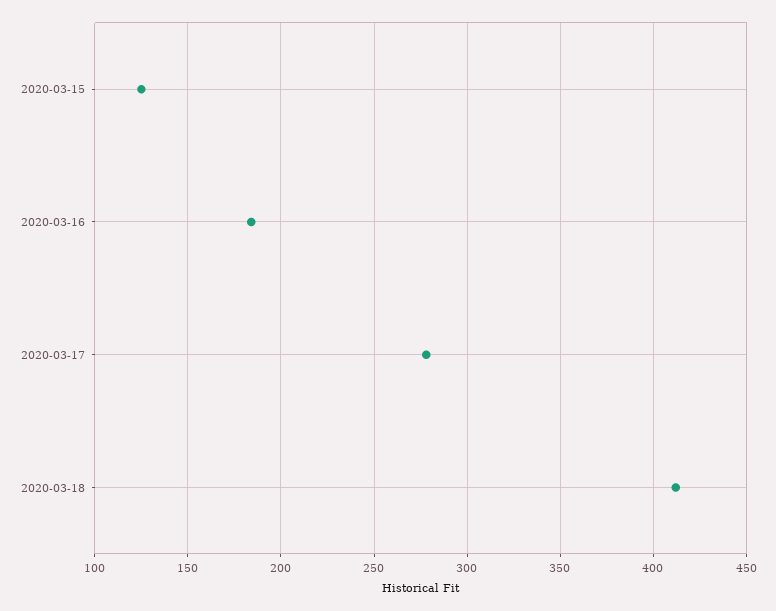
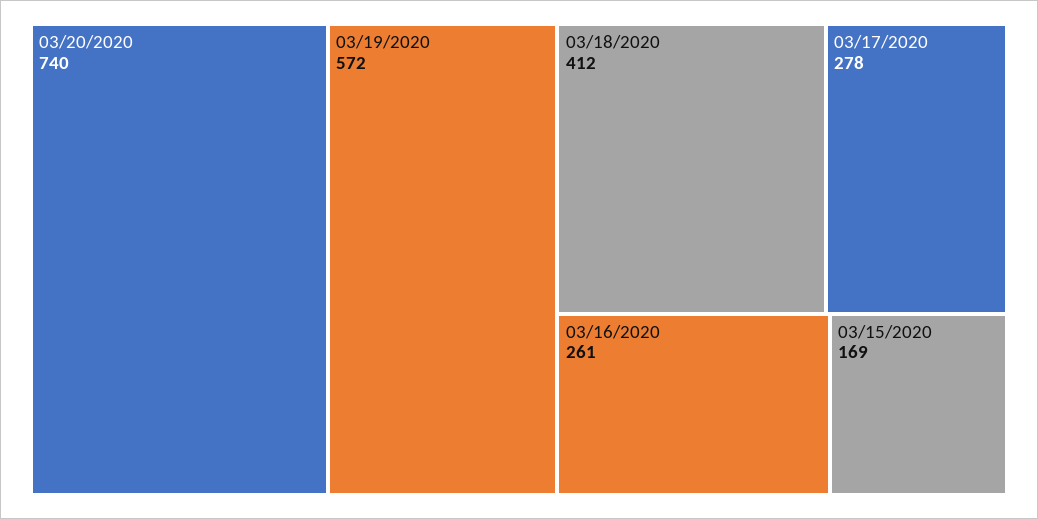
2020-03-15: 125 -> 169
2020-03-16: 185 -> 261
03/20/2020: none -> 740
03/19/2020: none -> 572

